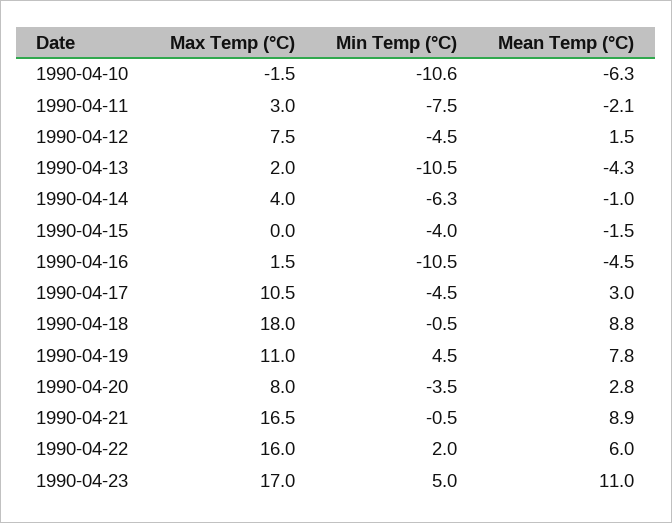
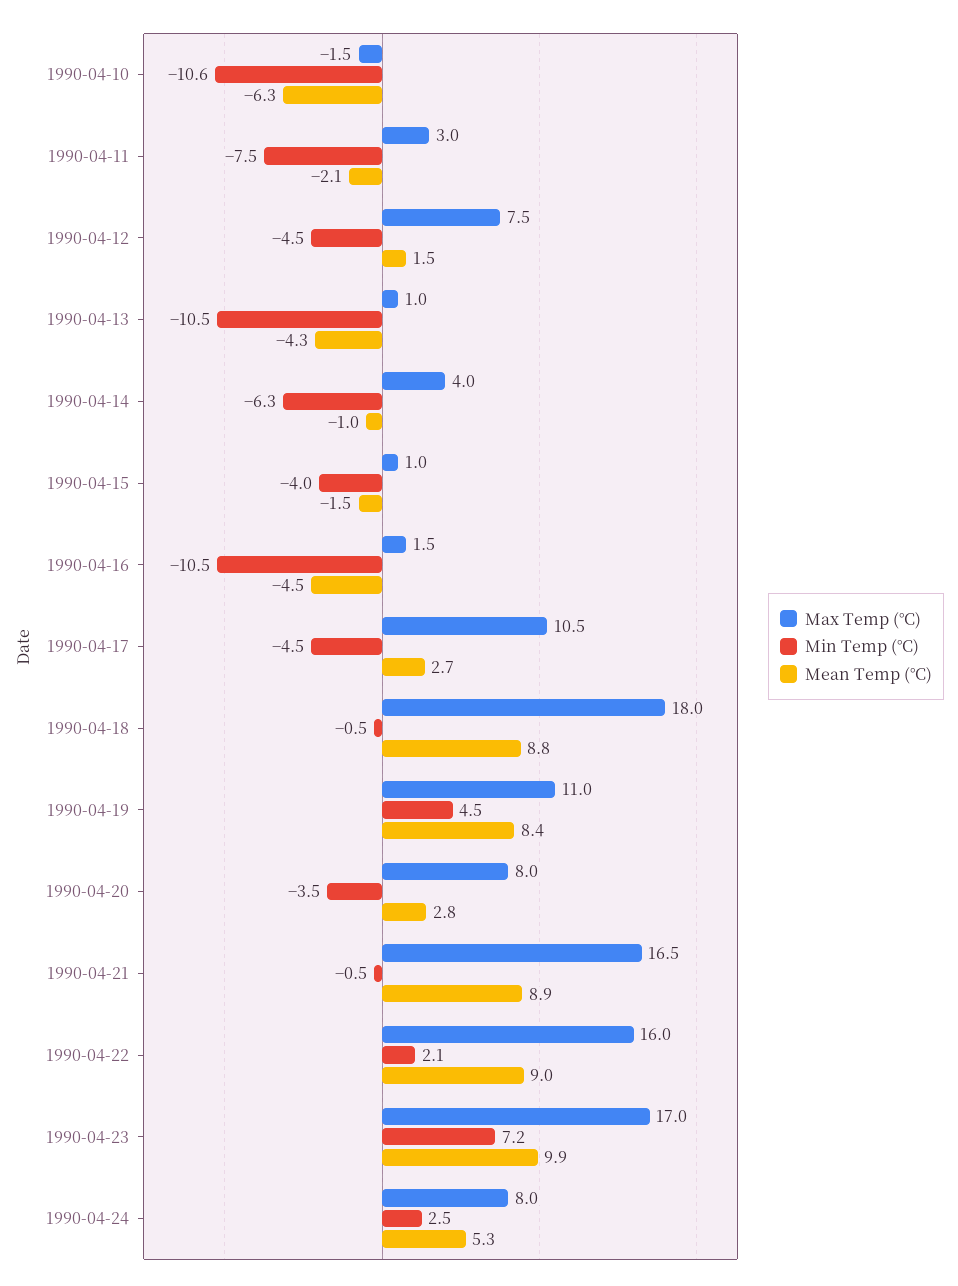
Max Temp (°C), 1990-04-13: 2 -> 1
Max Temp (°C), 1990-04-15: 0 -> 1
Mean Temp (°C), 1990-04-17: 3 -> 2.7
Mean Temp (°C), 1990-04-19: 7.8 -> 8.4
Min Temp (°C), 1990-04-22: 2 -> 2.1
Mean Temp (°C), 1990-04-22: 6 -> 9
Min Temp (°C), 1990-04-23: 5 -> 7.2
Mean Temp (°C), 1990-04-23: 11 -> 9.9
Max Temp (°C), 1990-04-24: none -> 8
Min Temp (°C), 1990-04-24: none -> 2.5
Mean Temp (°C), 1990-04-24: none -> 5.3

